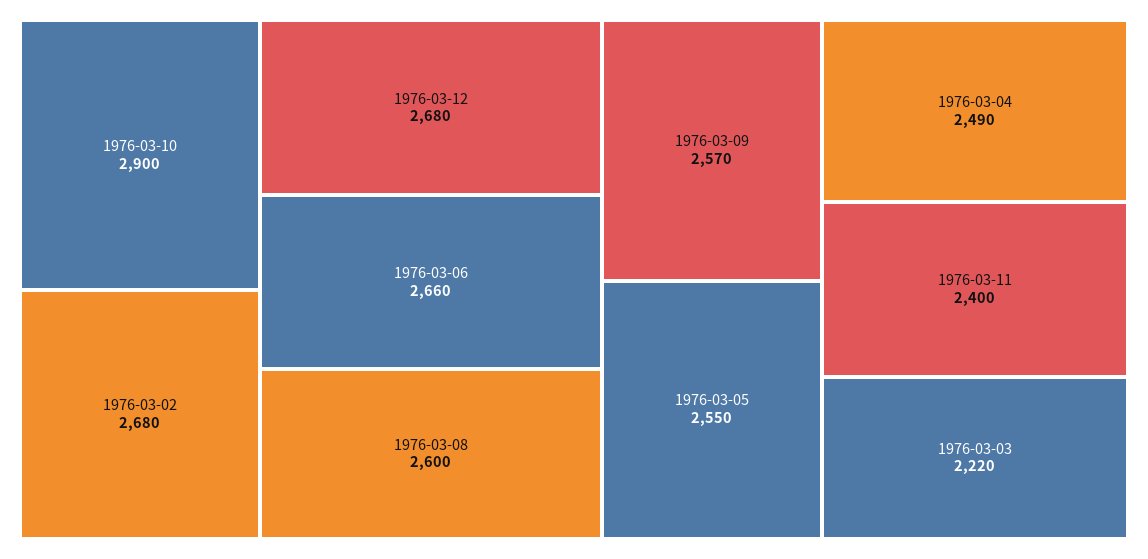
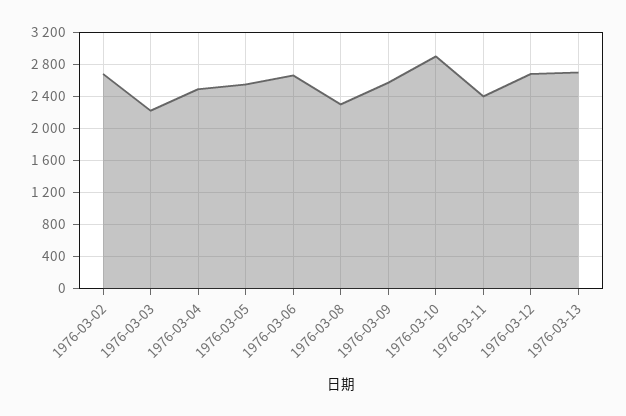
1976-03-08: 2600 -> 2300
1976-03-13: none -> 2700

